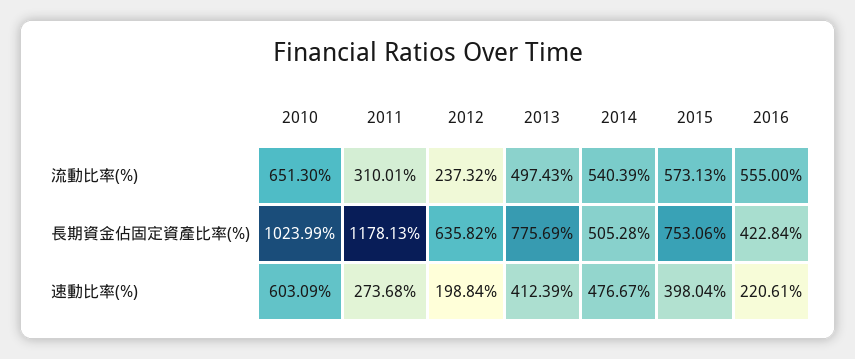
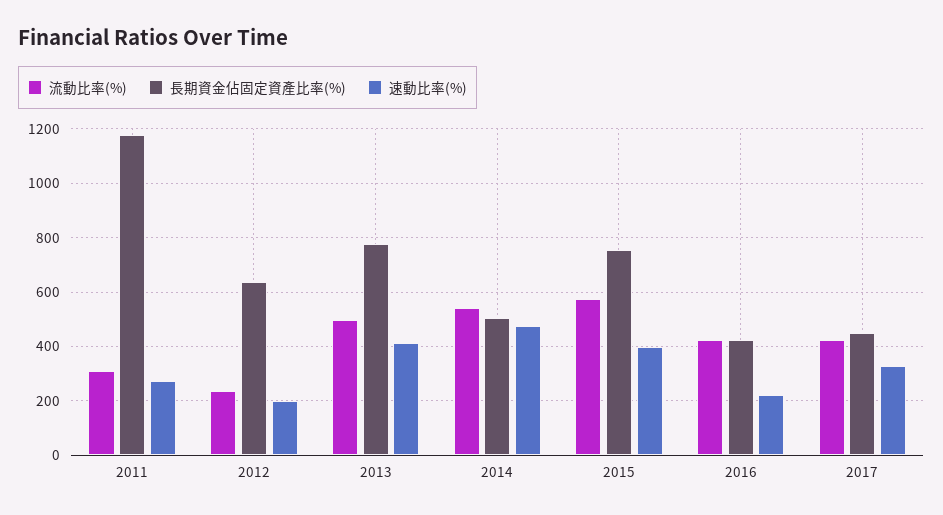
流動比率(%), 2010: 651.3 -> none
流動比率(%), 2016: 555 -> 425
長期資金佔固定資產比率(%), 2010: 1023.99 -> none
速動比率(%), 2010: 603.09 -> none
流動比率(%), 2017: none -> 425
長期資金佔固定資產比率(%), 2017: none -> 450
速動比率(%), 2017: none -> 325

